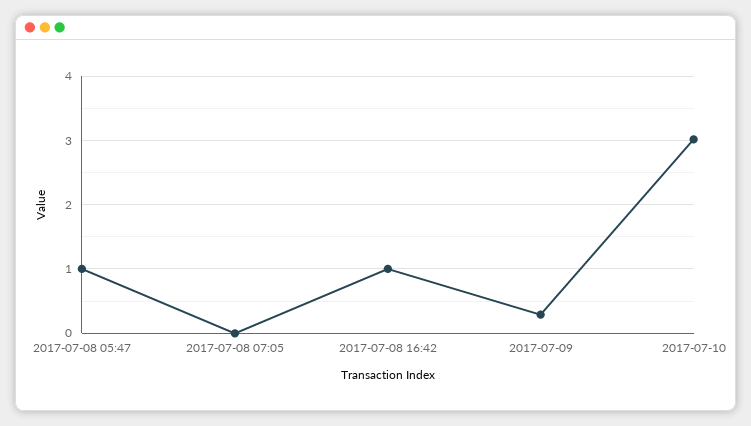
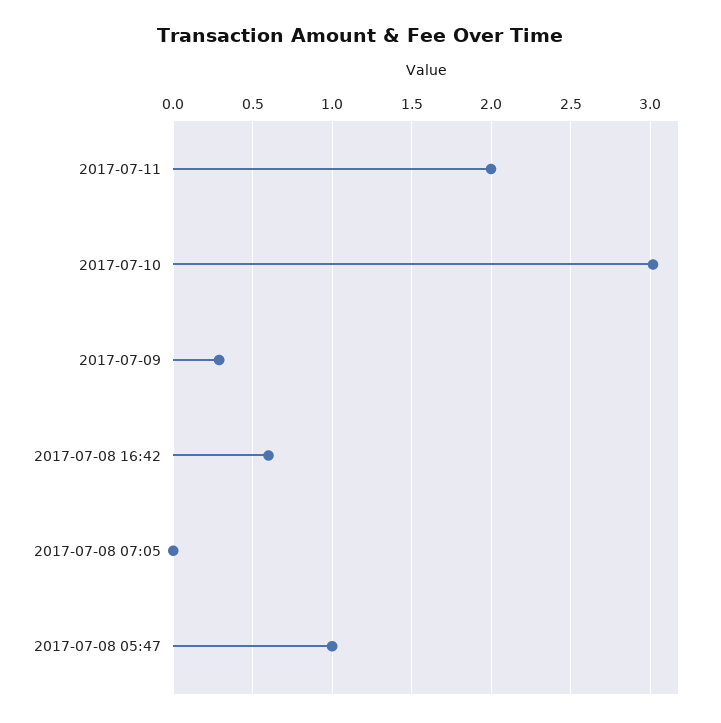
2017-07-08 16:42: 1 -> 0.6
2017-07-11: none -> 2

